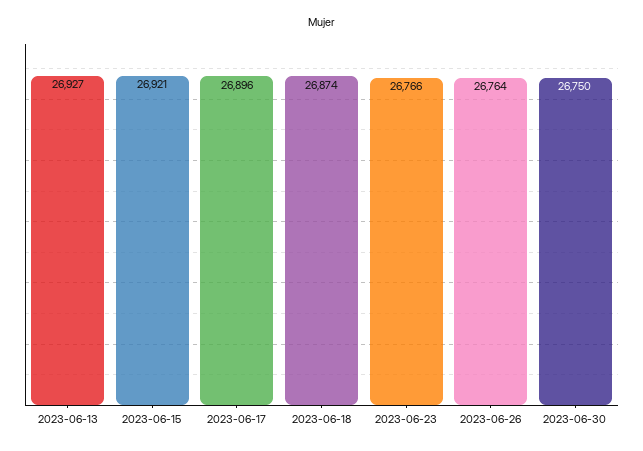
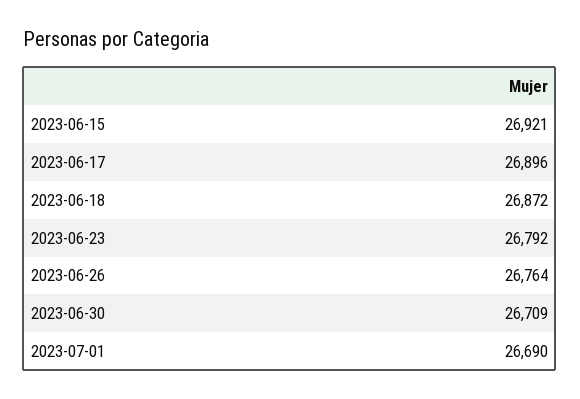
2023-06-13: 26927 -> none
2023-06-18: 26874 -> 26872
2023-06-23: 26766 -> 26792
2023-06-30: 26750 -> 26709
2023-07-01: none -> 26690

